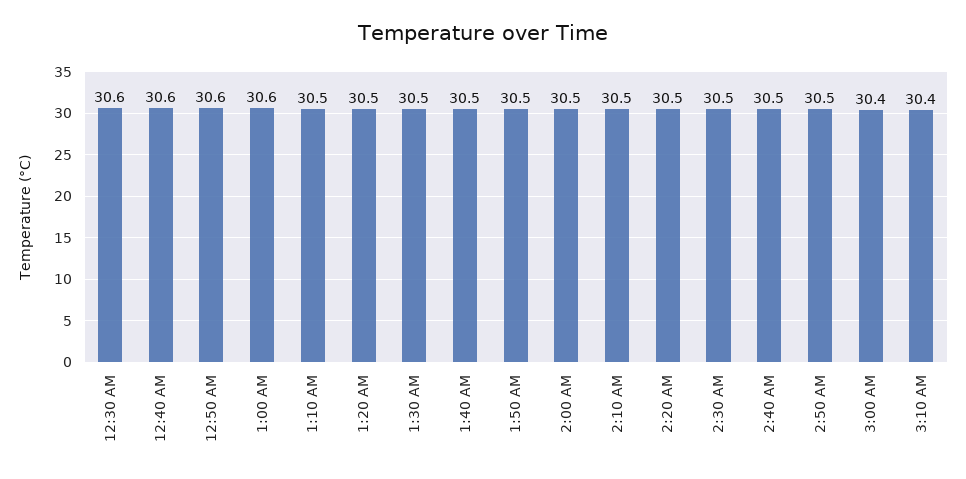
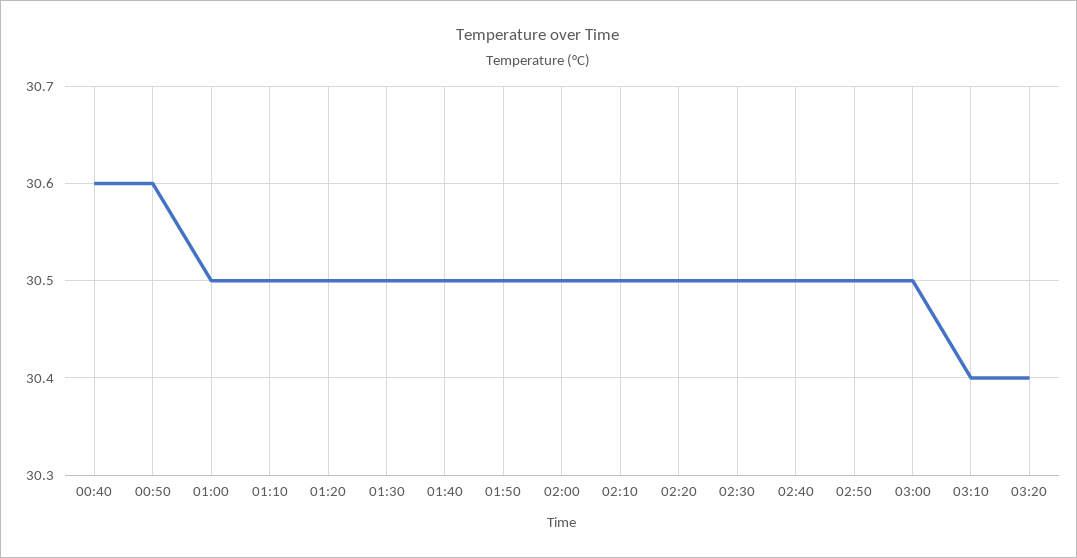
12:30 AM: 30.6 -> none
1:00 AM: 30.6 -> 30.5
3:00 AM: 30.4 -> 30.5
03:20: none -> 30.4

